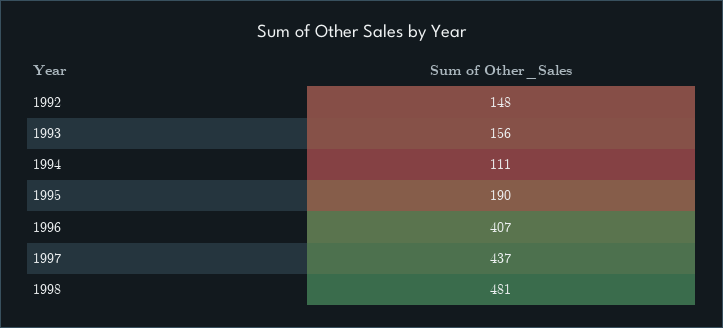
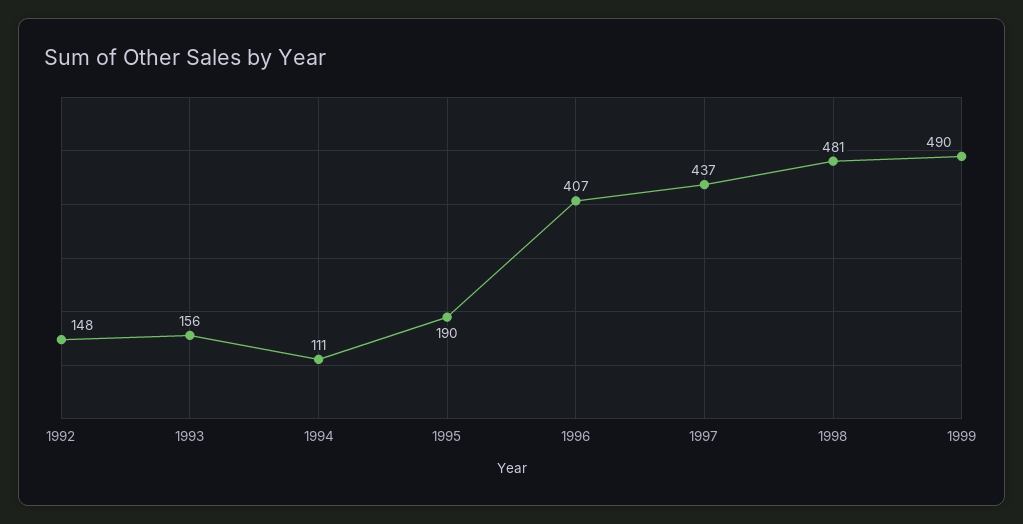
1999: none -> 490

